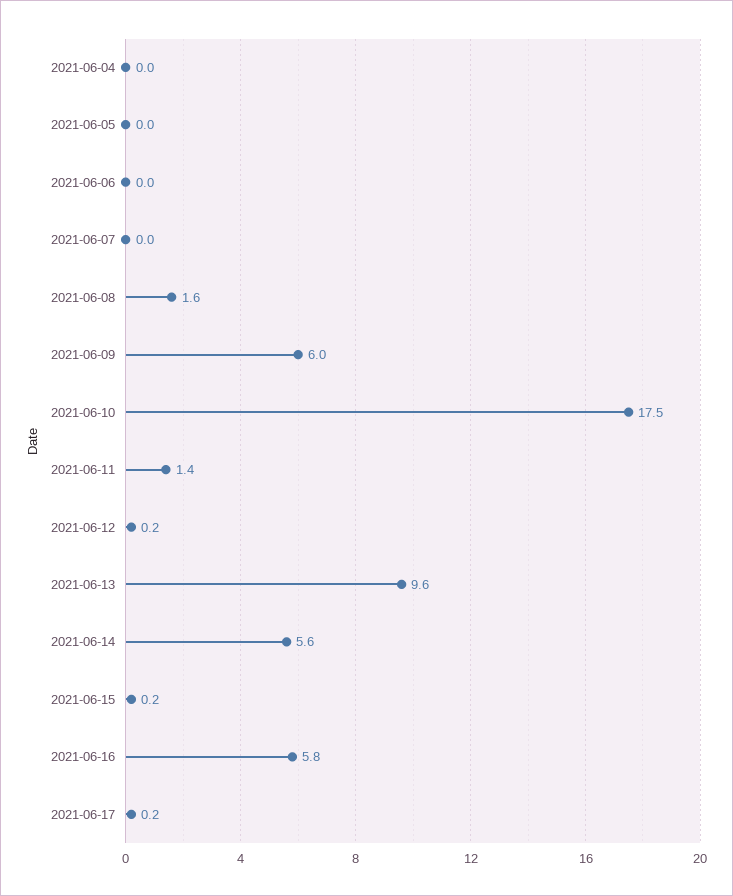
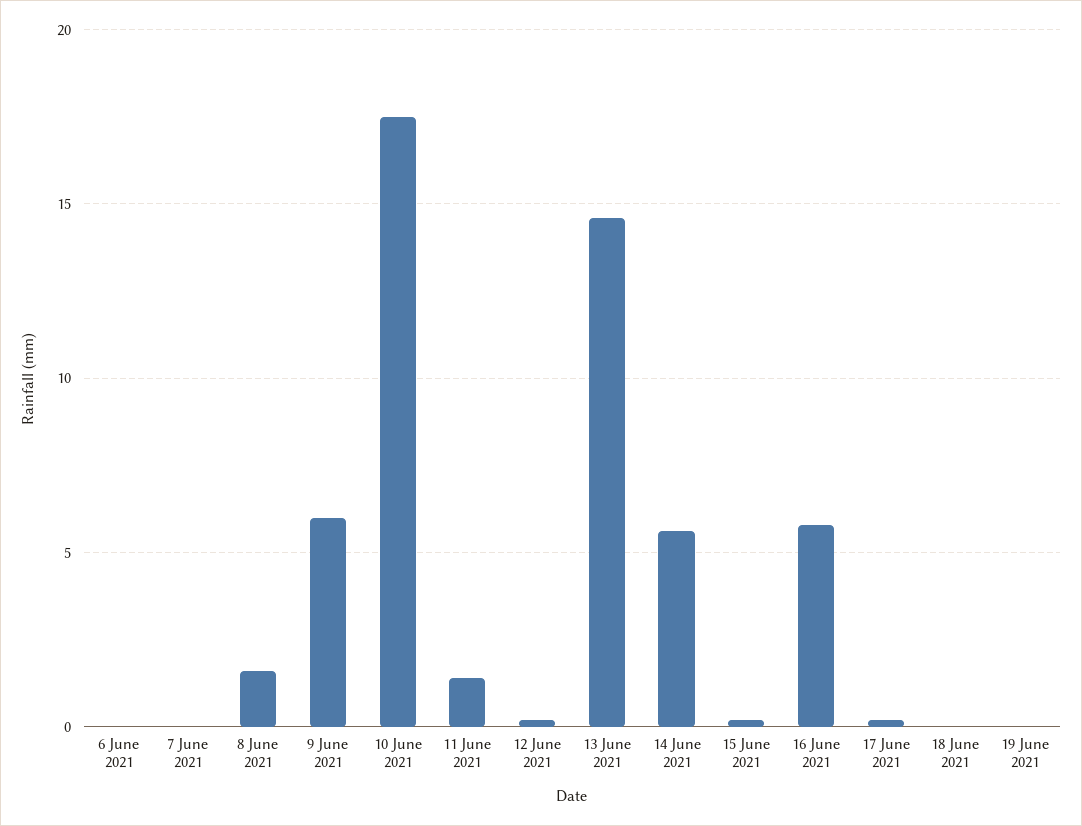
2021-06-04: 0 -> none
2021-06-05: 0 -> none
2021-06-13: 9.6 -> 14.5
18 June 2021: none -> 0
19 June 2021: none -> 0

